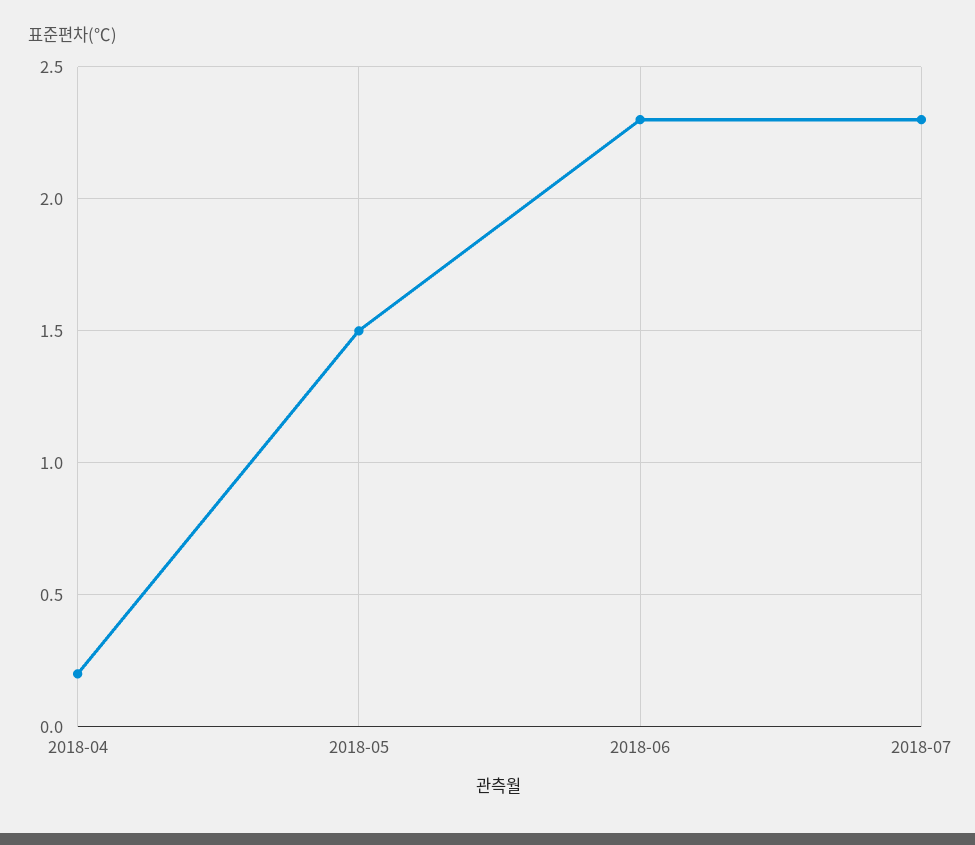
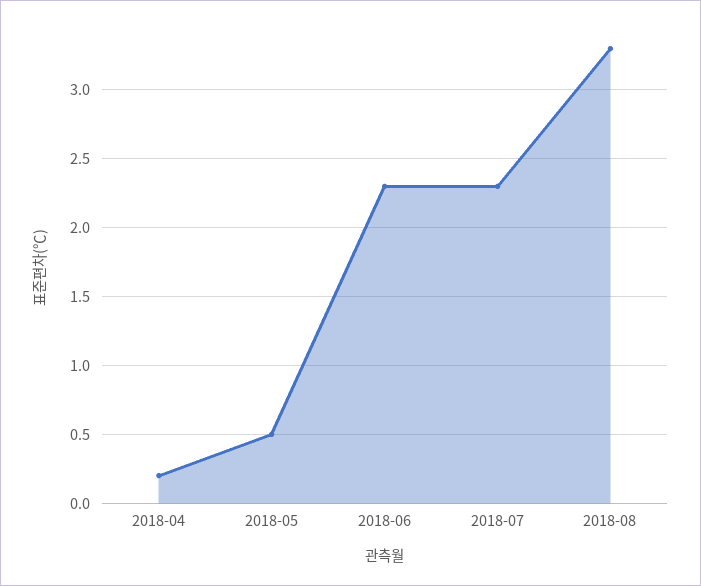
2018-05: 1.5 -> 0.5
2018-08: none -> 3.3

